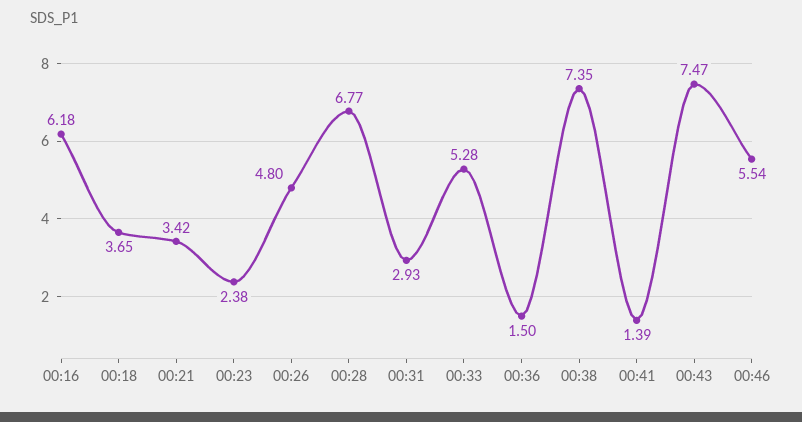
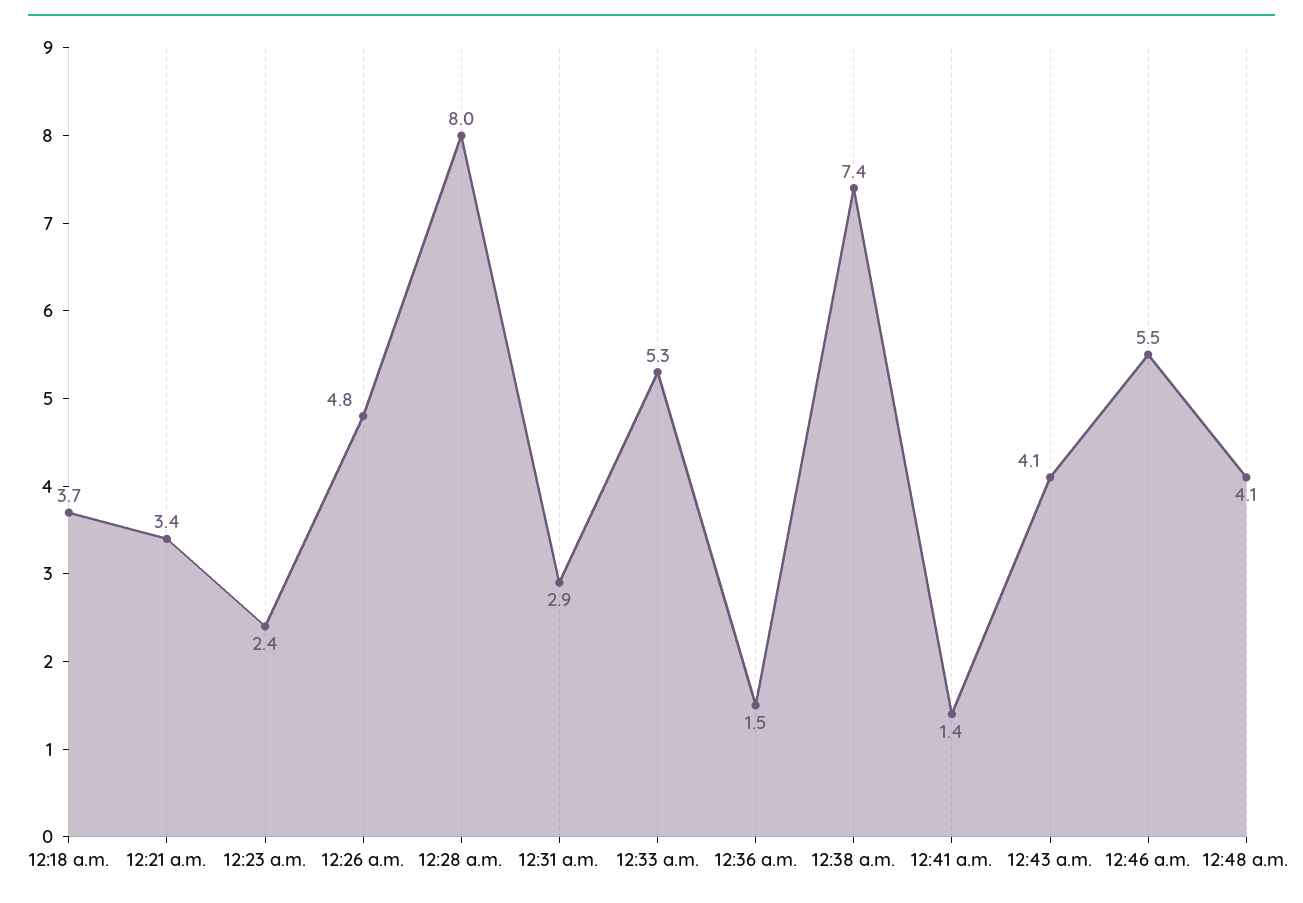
00:16: 6.18 -> none
00:28: 6.77 -> 8
00:43: 7.47 -> 4.1
12:48 a.m.: none -> 4.1

